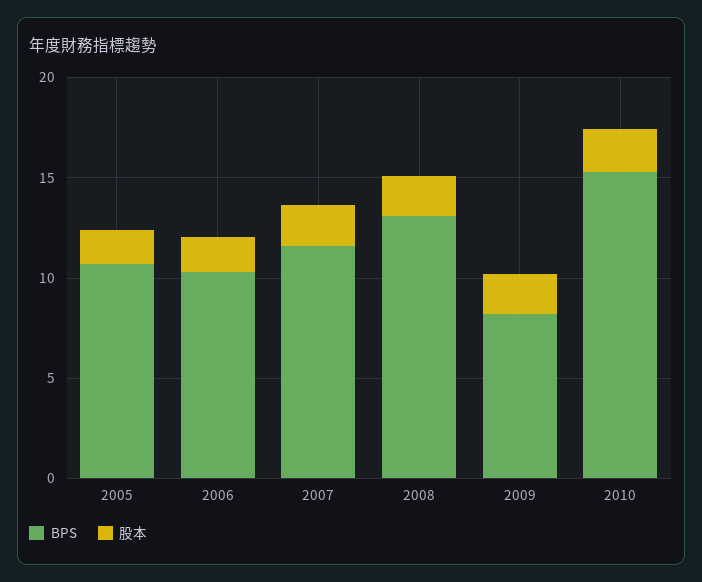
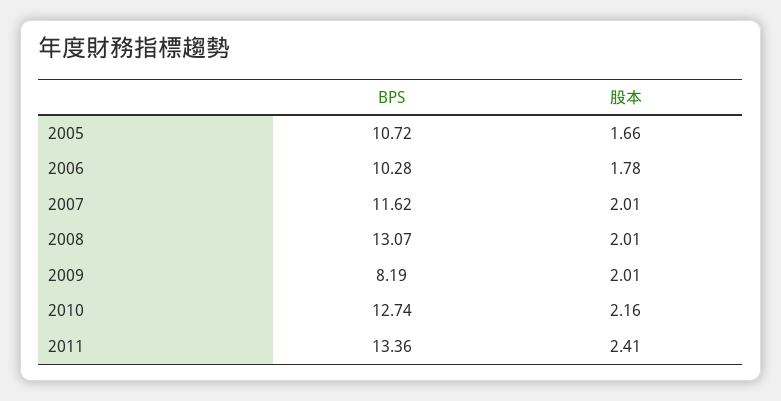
BPS, 2010: 15 -> 12.74
BPS, 2011: none -> 13.36
股本, 2011: none -> 2.41

